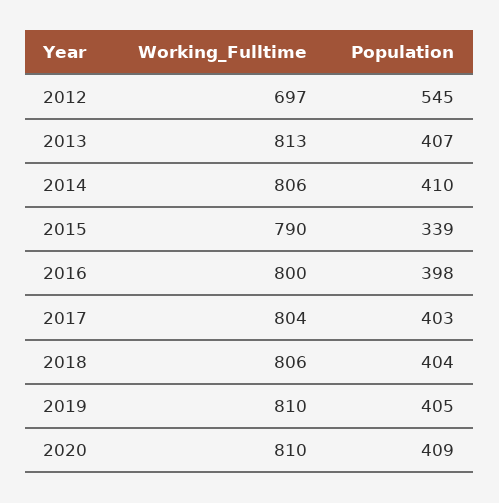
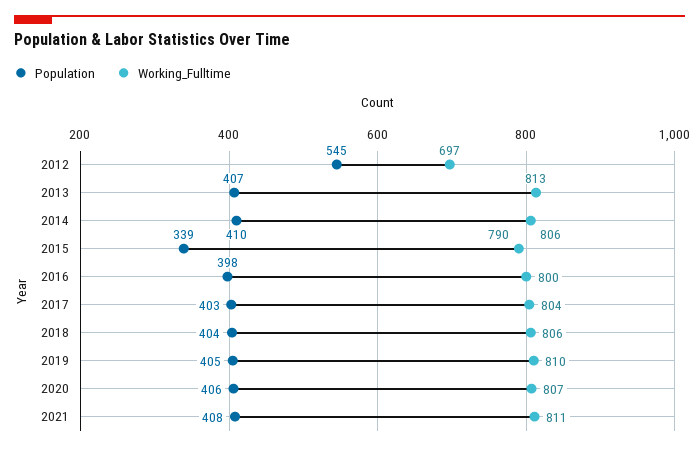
Working_Fulltime, 2020: 810 -> 807
Population, 2020: 409 -> 406
Population, 2021: none -> 408
Working_Fulltime, 2021: none -> 811

